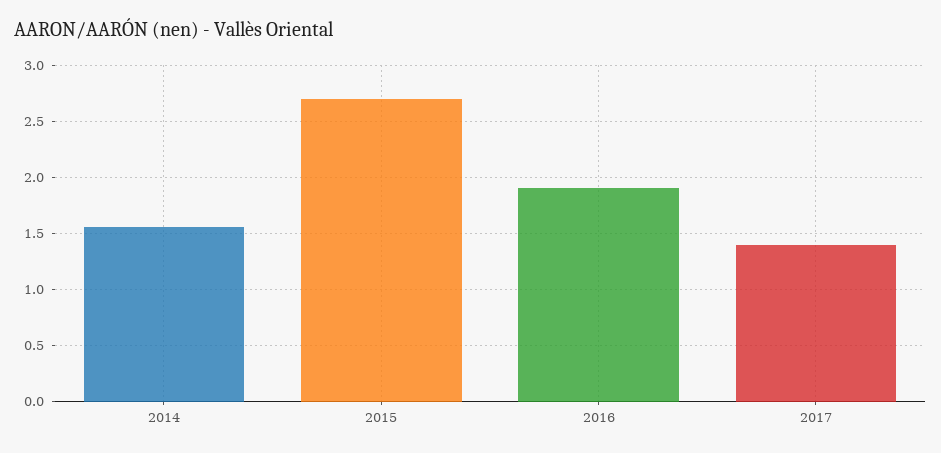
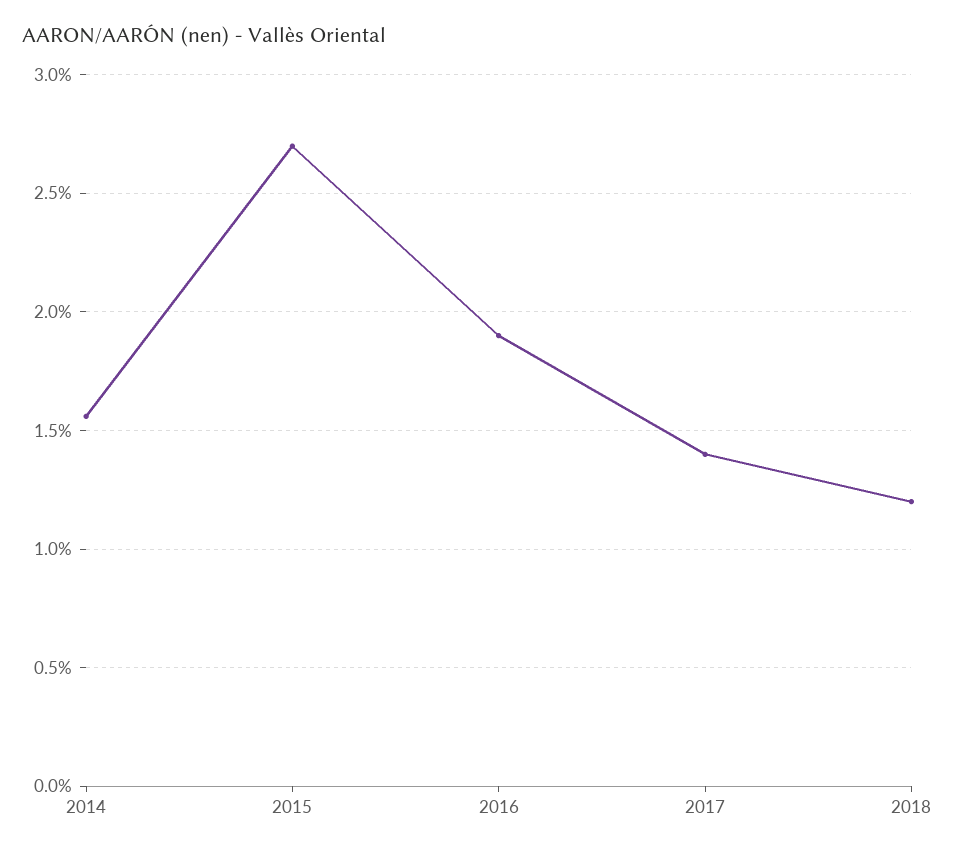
2018: none -> 1.2

